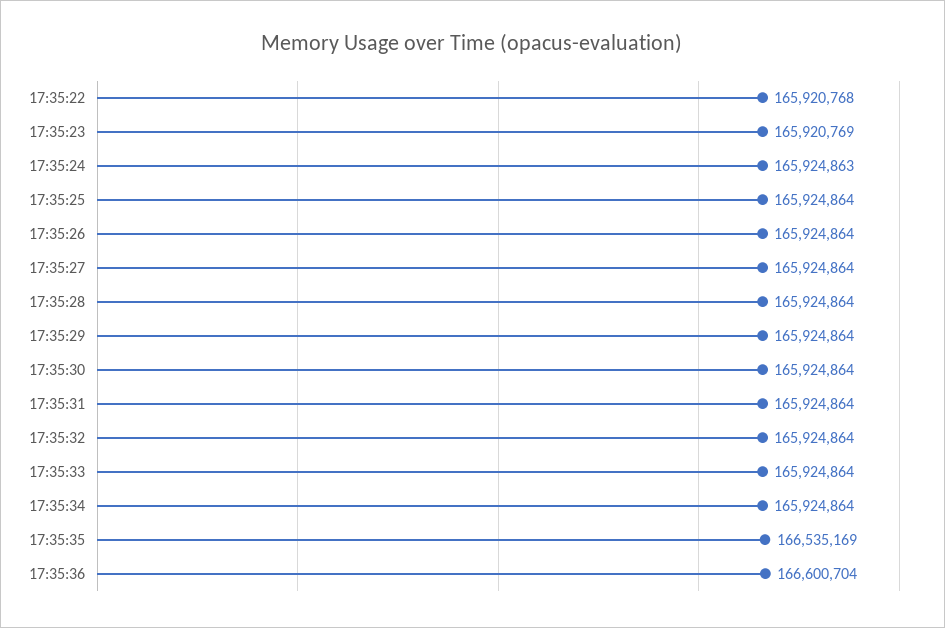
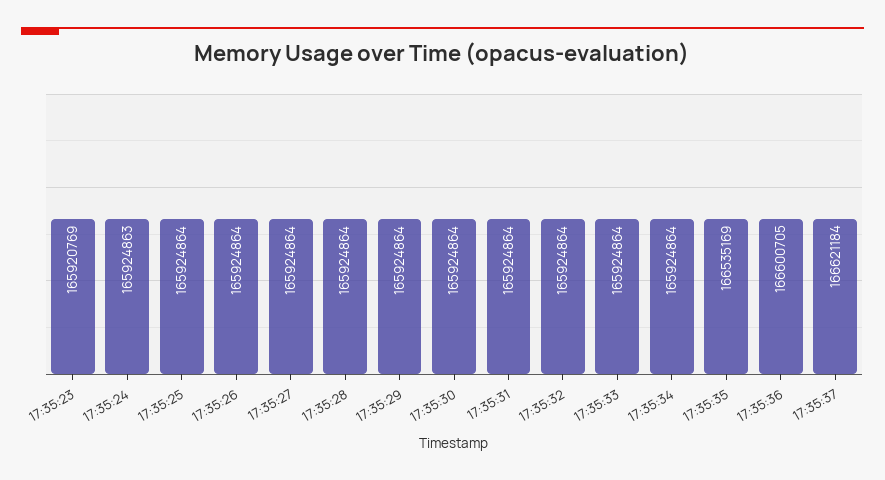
17:35:22: 165920768 -> none
17:35:36: 166600704 -> 166600705
17:35:37: none -> 166621184

